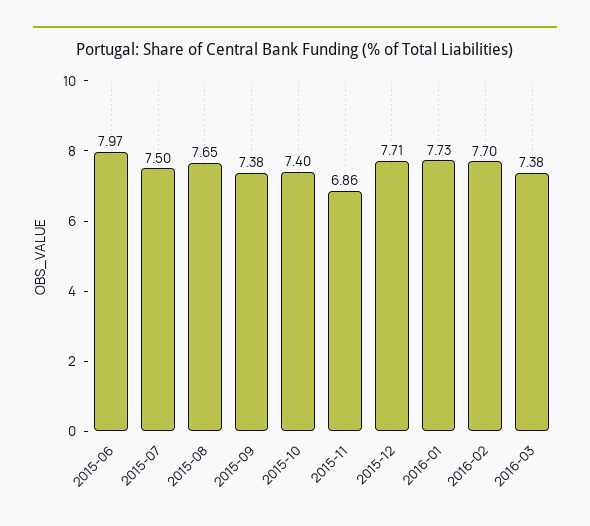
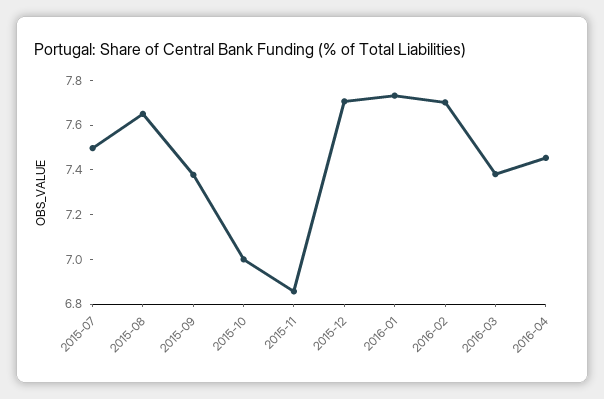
2015-06: 7.97 -> none
2015-10: 7.4 -> 7
2016-04: none -> 7.45

